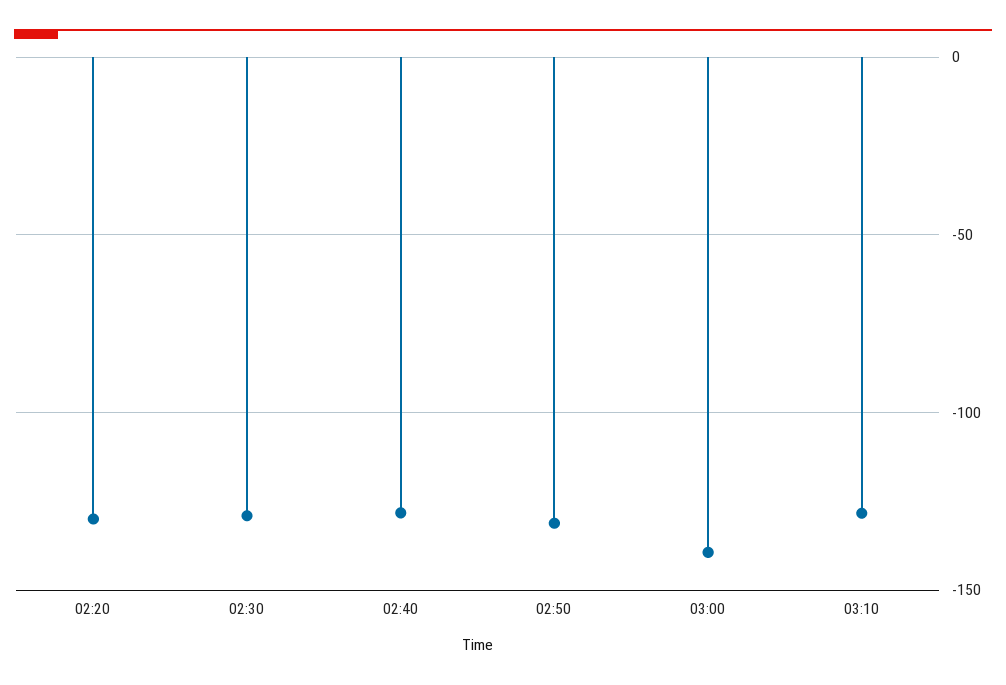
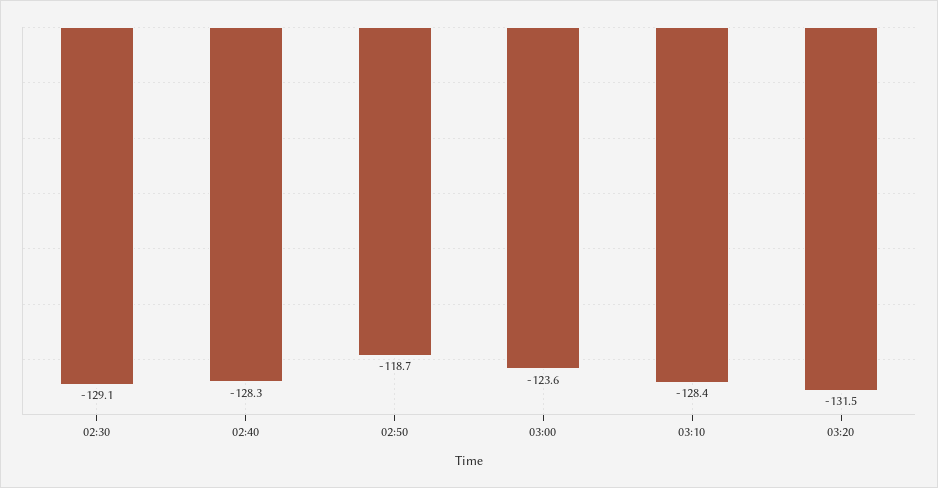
02:20: -130 -> none
02:50: -130 -> -118.7
03:00: -140 -> -123.6
03:20: none -> -131.5

